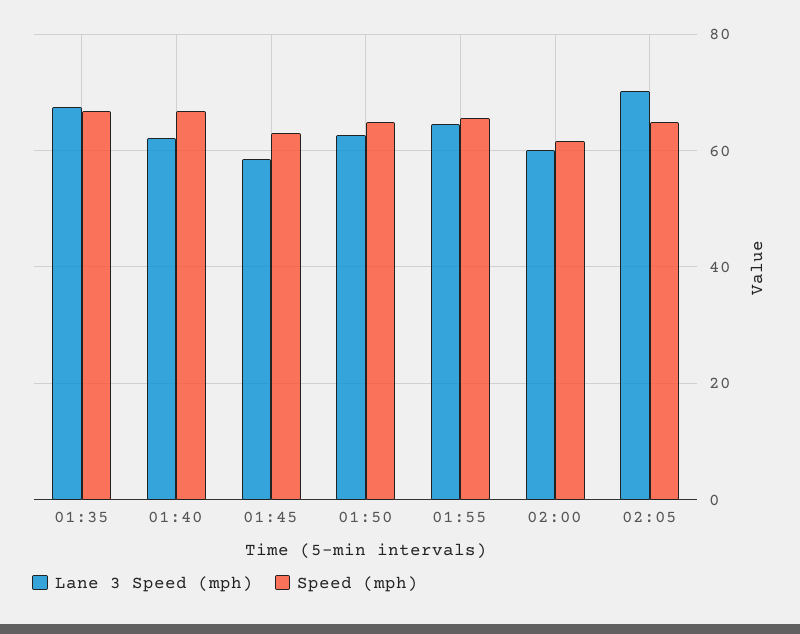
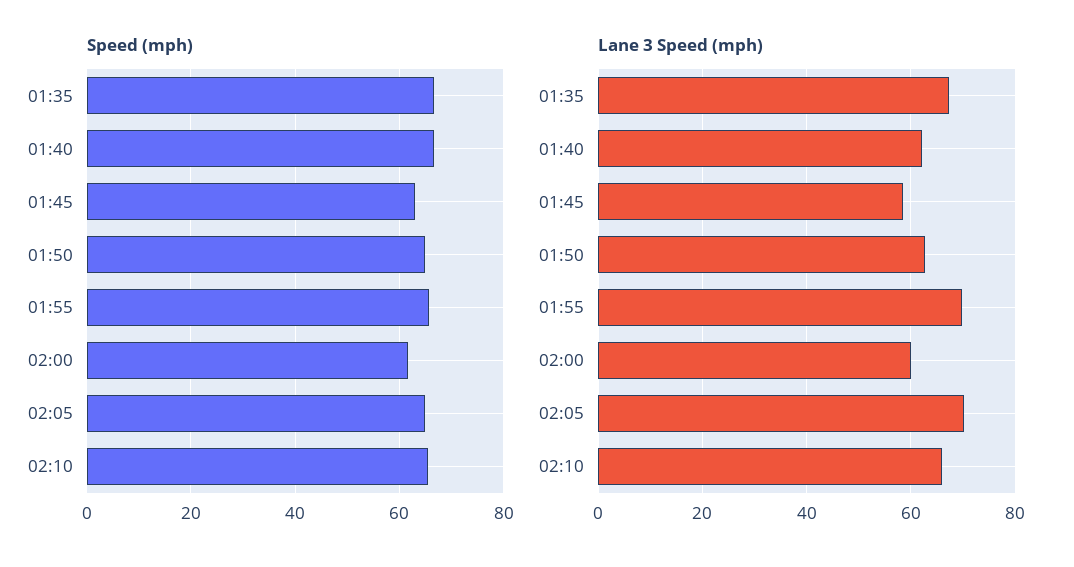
Lane 3 Speed (mph), 01:55: 64 -> 70
Speed (mph), 02:10: none -> 66
Lane 3 Speed (mph), 02:10: none -> 66

